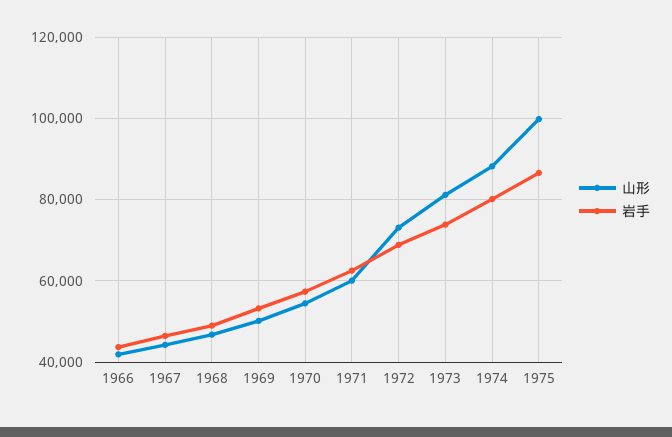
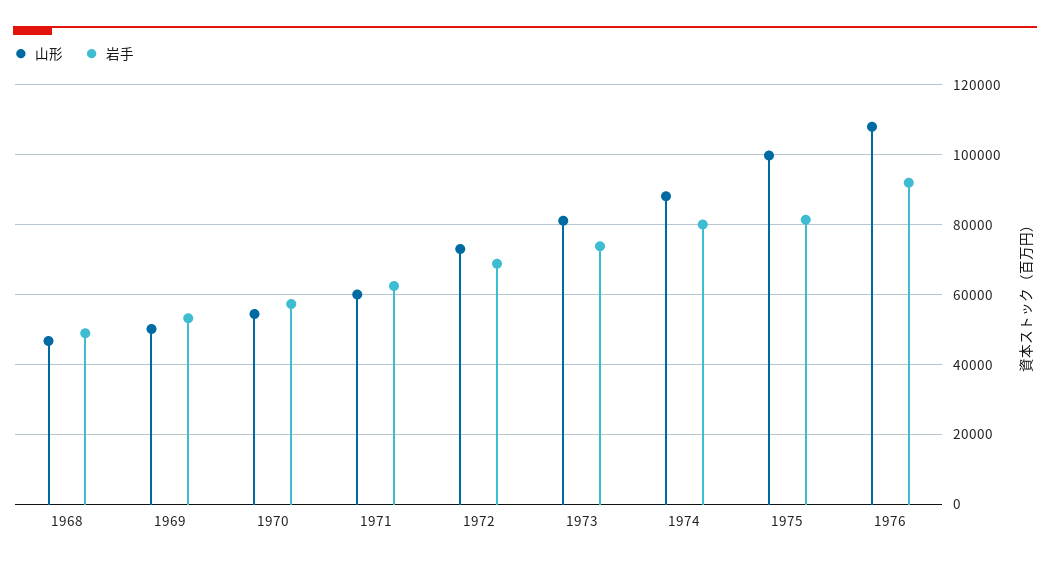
山形, 1966: 42000 -> none
岩手, 1966: 44000 -> none
山形, 1967: 44000 -> none
岩手, 1967: 46000 -> none
岩手, 1975: 86000 -> 82000
山形, 1976: none -> 108000
岩手, 1976: none -> 92000

